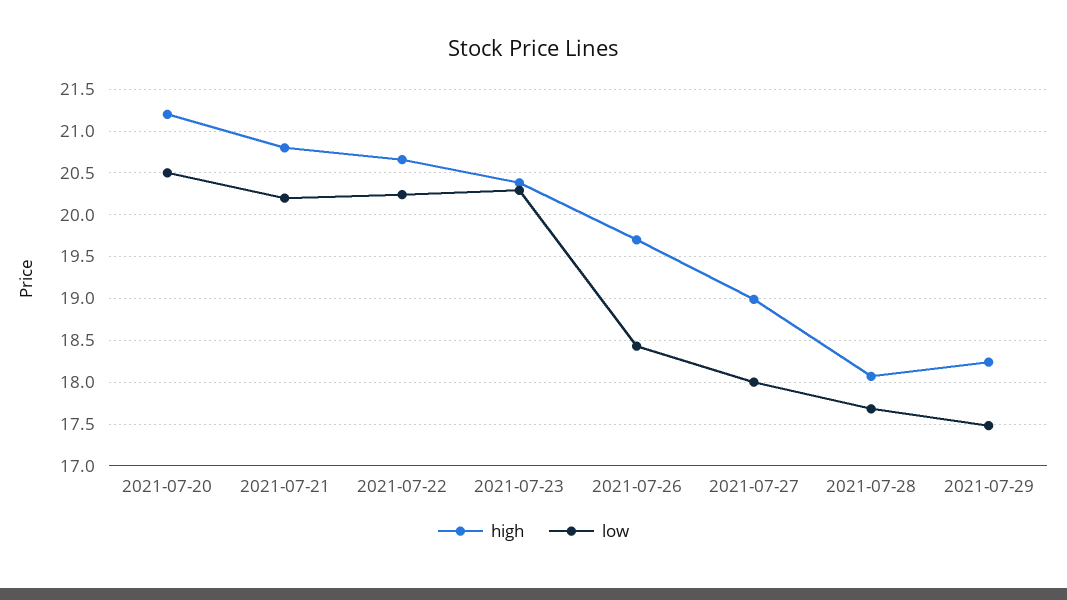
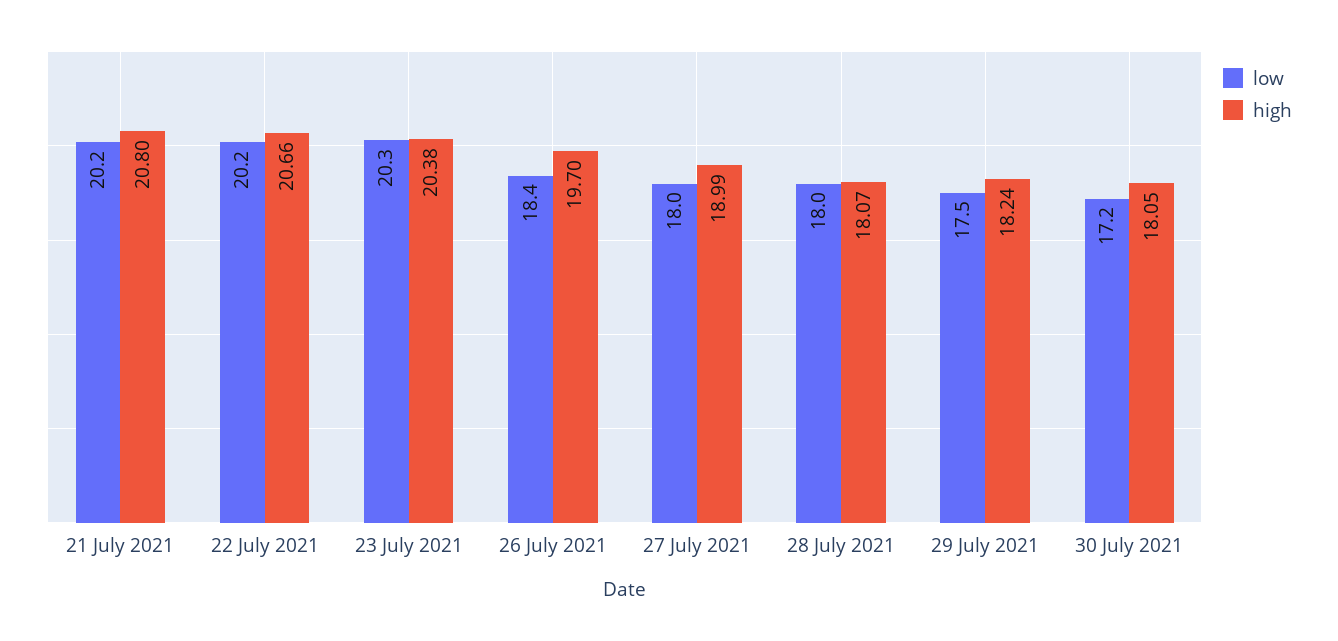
high, 2021-07-20: 21.2 -> none
low, 2021-07-20: 20.5 -> none
low, 2021-07-28: 17.7 -> 18
low, 30 July 2021: none -> 17.2
high, 30 July 2021: none -> 18.05

